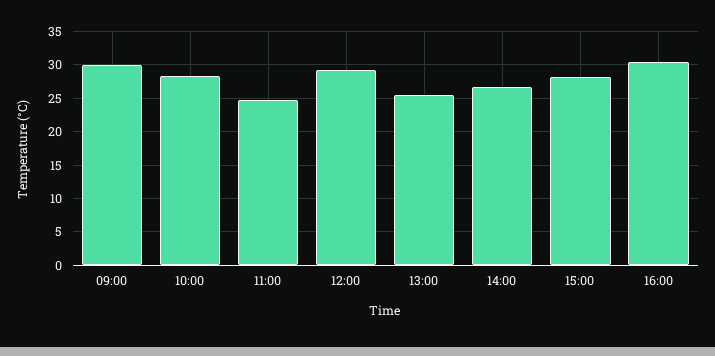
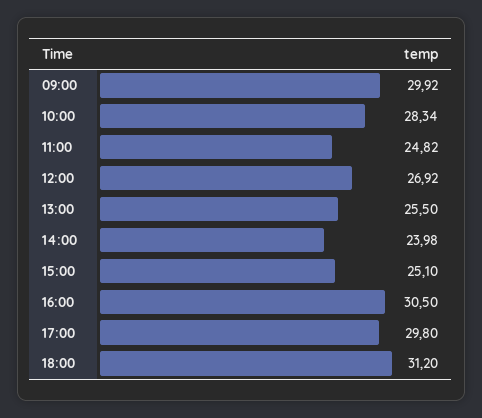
12:00: 29 -> 26.92
14:00: 27 -> 23.98
15:00: 28 -> 25.1
17:00: none -> 29.8
18:00: none -> 31.2

